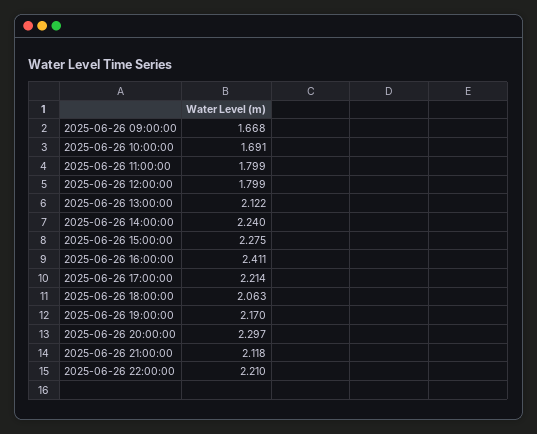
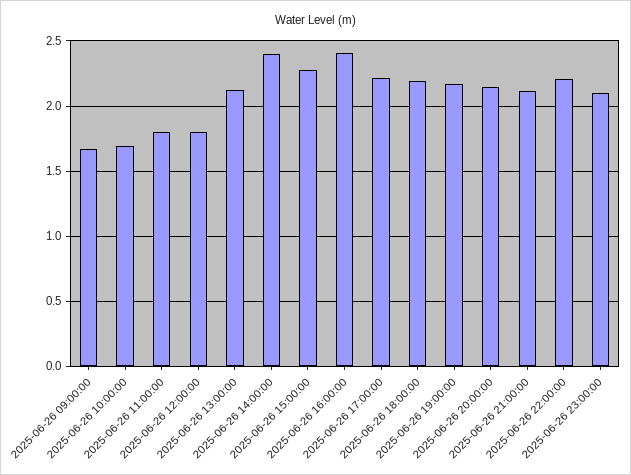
2025-06-26 14:00:00: 2.24 -> 2.4
2025-06-26 18:00:00: 2.063 -> 2.2
2025-06-26 20:00:00: 2.297 -> 2.15
2025-06-26 23:00:00: none -> 2.1

